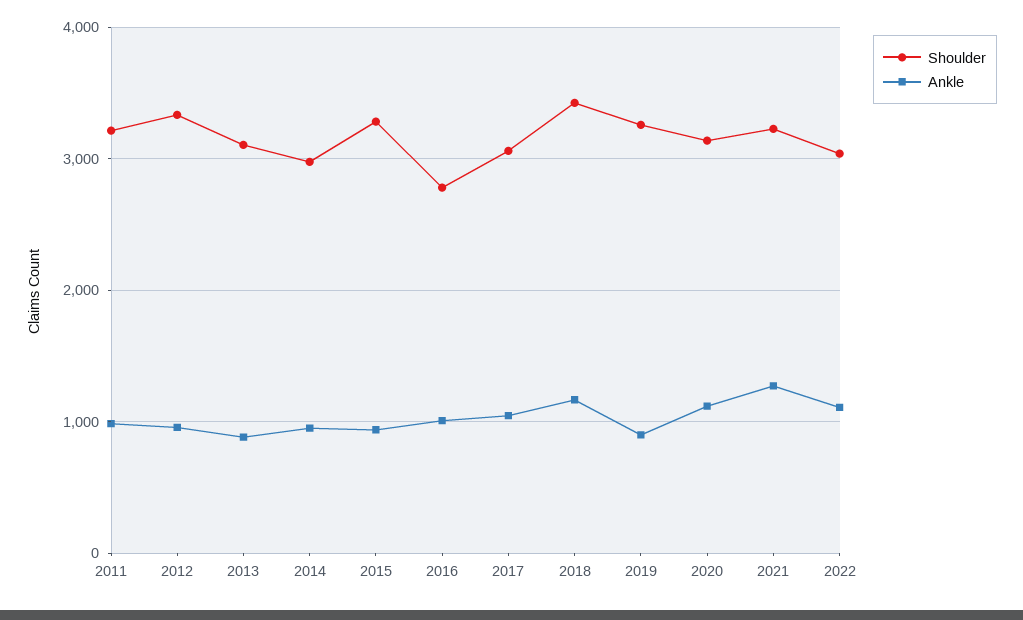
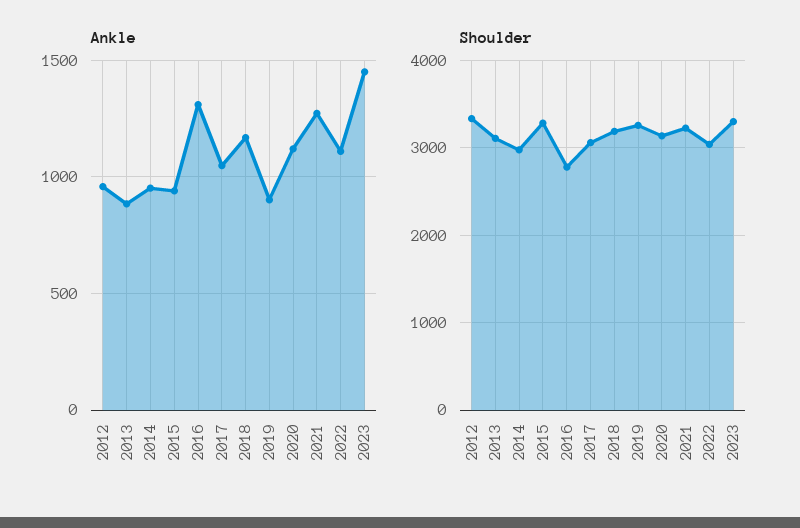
Shoulder, 2011: 3200 -> none
Ankle, 2011: 1000 -> none
Ankle, 2016: 1000 -> 1300
Shoulder, 2018: 3400 -> 3200
Ankle, 2023: none -> 1450
Shoulder, 2023: none -> 3300

